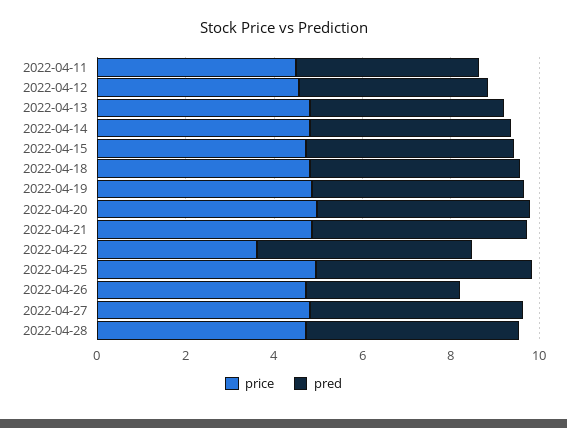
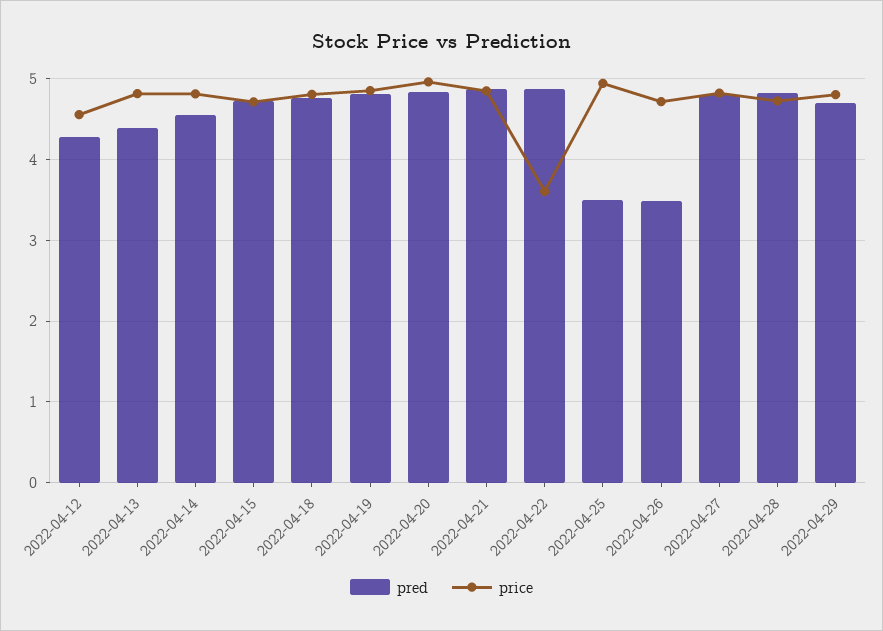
price, 2022-04-11: 4.5 -> none
pred, 2022-04-11: 4 -> none
pred, 2022-04-25: 5 -> 3.5
pred, 2022-04-29: none -> 4.7
price, 2022-04-29: none -> 4.8

